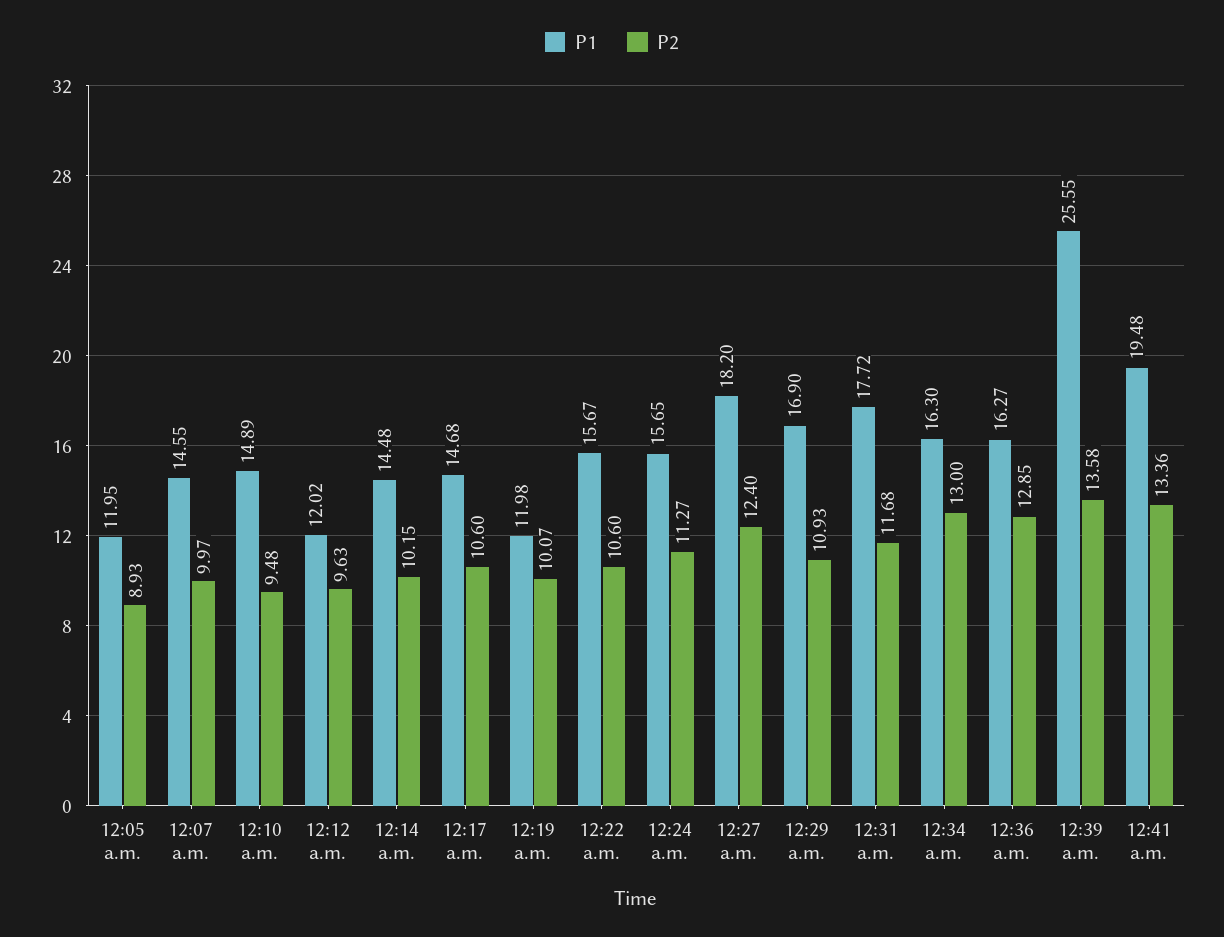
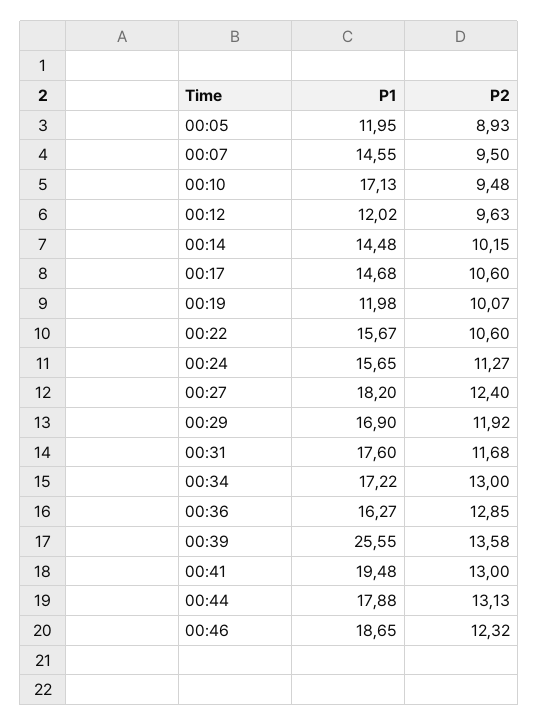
P2, 12:07 a.m.: 9.97 -> 9.5
P1, 12:10 a.m.: 14.89 -> 17.13
P2, 12:29 a.m.: 10.93 -> 11.92
P1, 12:31 a.m.: 17.72 -> 17.6
P1, 12:34 a.m.: 16.3 -> 17.22
P2, 12:41 a.m.: 13.36 -> 13
P1, 00:44: none -> 17.88
P2, 00:44: none -> 13.13
P1, 00:46: none -> 18.65
P2, 00:46: none -> 12.32

